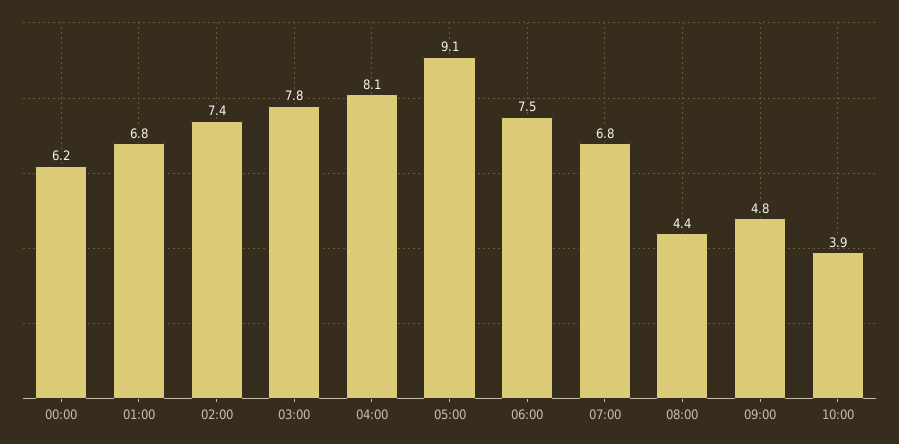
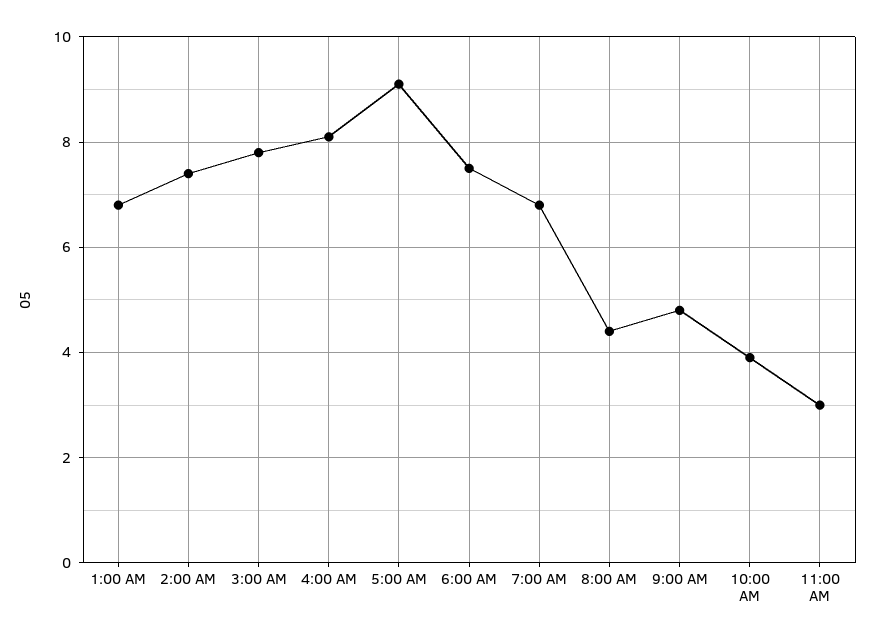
00:00: 6.2 -> none
11:00 AM: none -> 3

